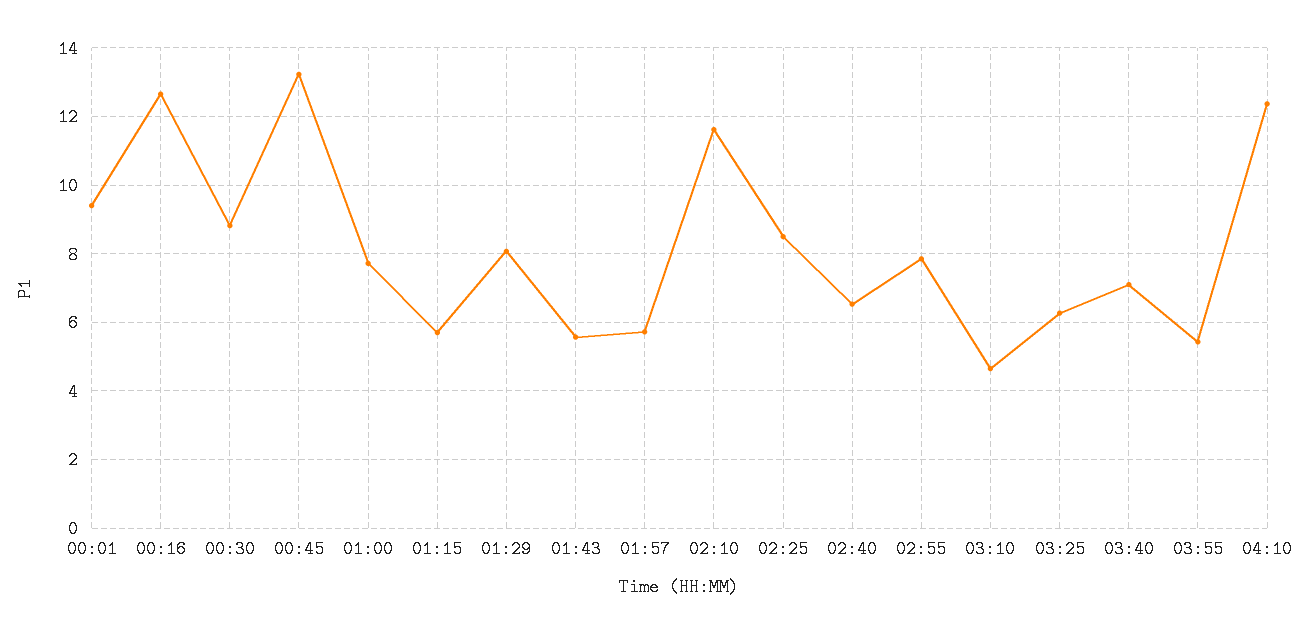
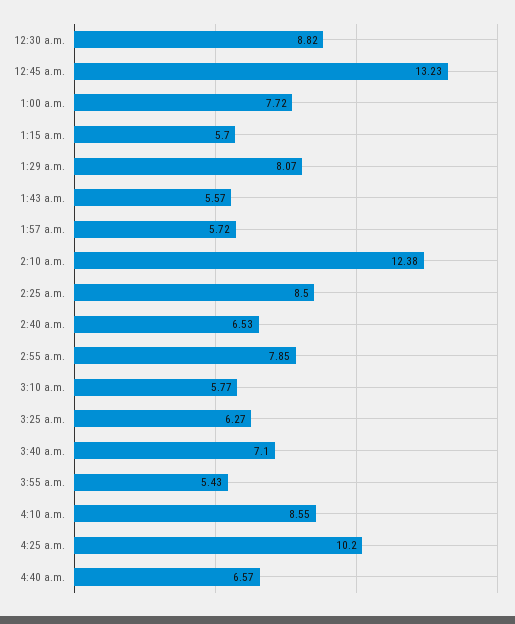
00:01: 9.4 -> none
00:16: 12.6 -> none
02:10: 11.6 -> 12.38
03:10: 4.6 -> 5.77
04:10: 12.4 -> 8.55
4:25 a.m.: none -> 10.2
4:40 a.m.: none -> 6.57

